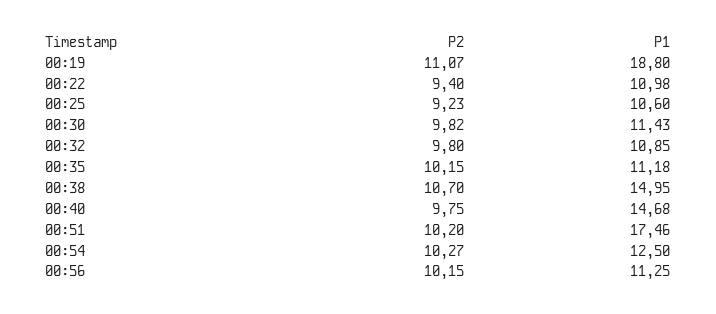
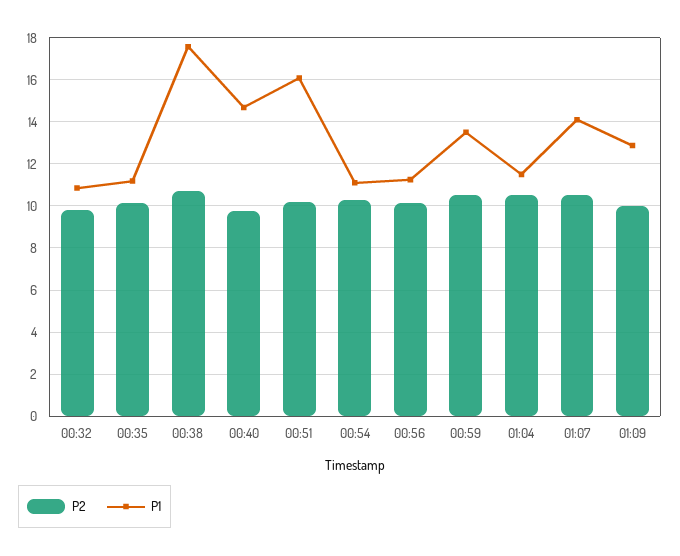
P2, 00:19: 11.07 -> none
P1, 00:19: 18.8 -> none
P2, 00:22: 9.4 -> none
P1, 00:22: 10.98 -> none
P2, 00:25: 9.23 -> none
P1, 00:25: 10.6 -> none
P2, 00:30: 9.82 -> none
P1, 00:30: 11.43 -> none
P1, 00:38: 14.95 -> 17.5
P1, 00:51: 17.46 -> 16
P1, 00:54: 12.5 -> 11
P2, 00:59: none -> 10.5
P1, 00:59: none -> 13.5
P2, 01:04: none -> 10.5
P1, 01:04: none -> 11.5
P2, 01:07: none -> 10.5
P1, 01:07: none -> 14
P2, 01:09: none -> 10
P1, 01:09: none -> 13

